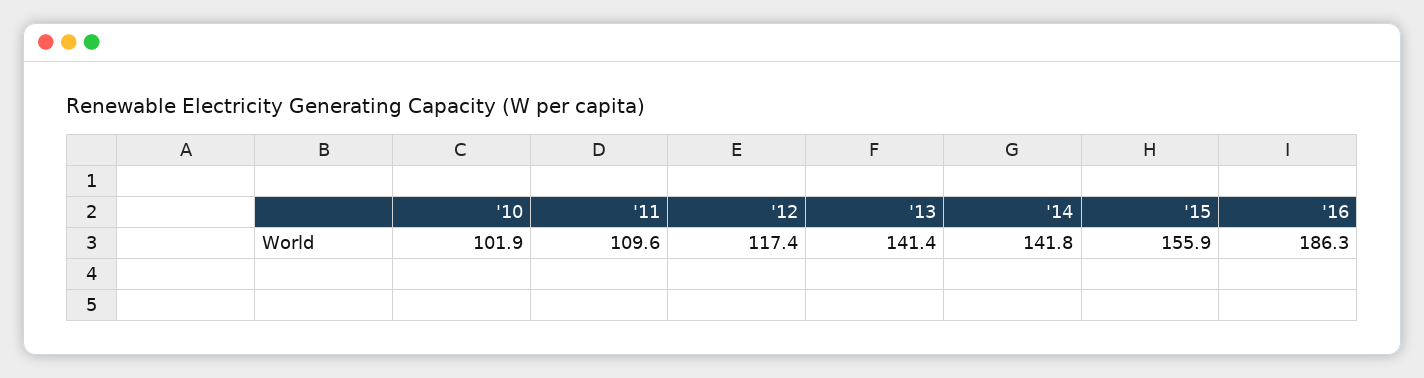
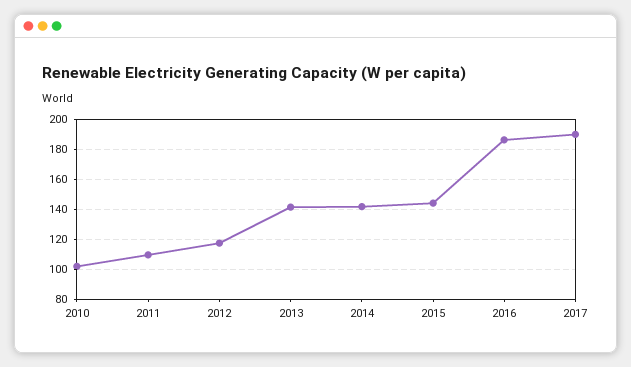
'15: 155.9 -> 145
2017: none -> 190

